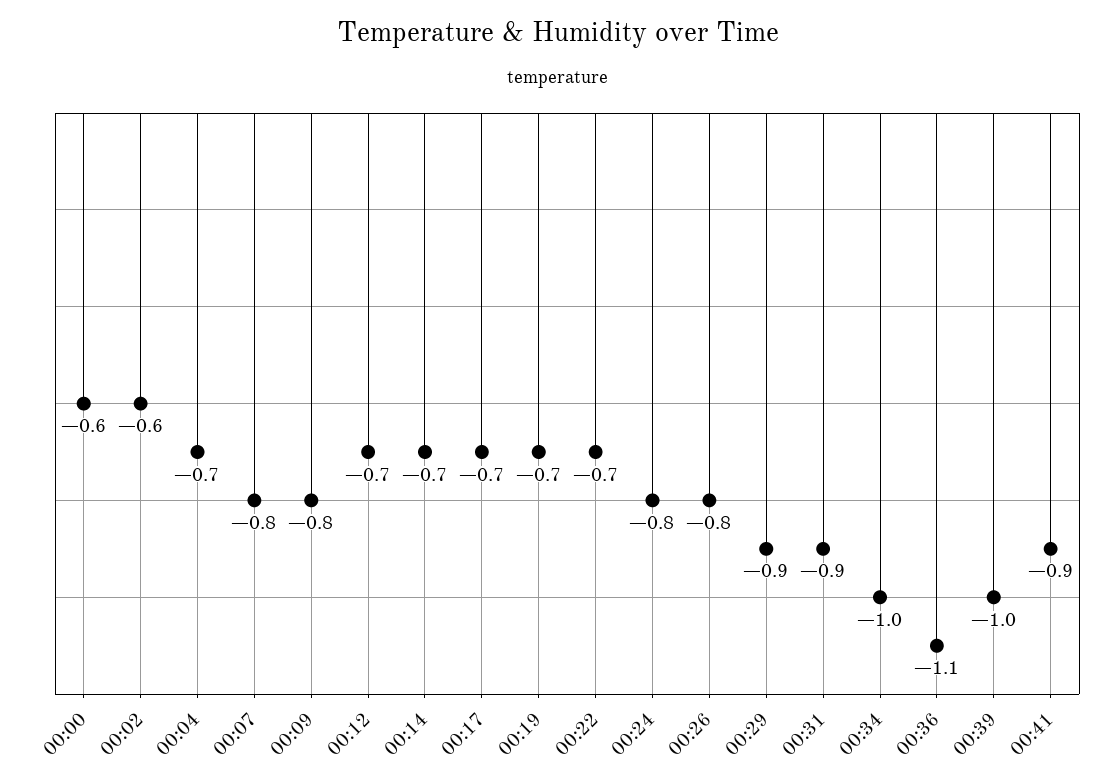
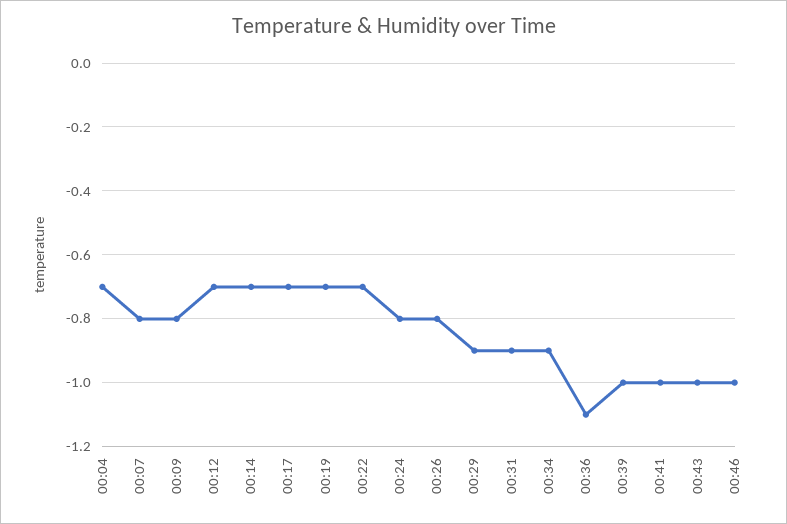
00:00: -0.6 -> none
00:02: -0.6 -> none
00:34: -1 -> -0.9
00:41: -0.9 -> -1
00:43: none -> -1
00:46: none -> -1

